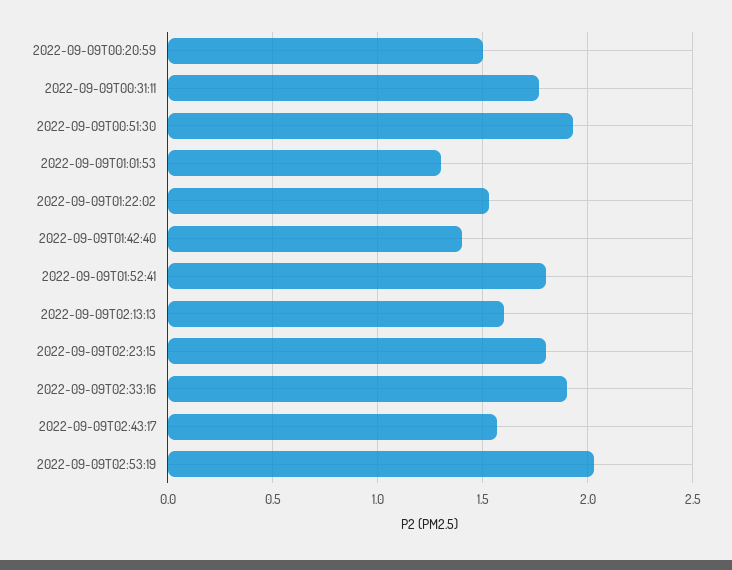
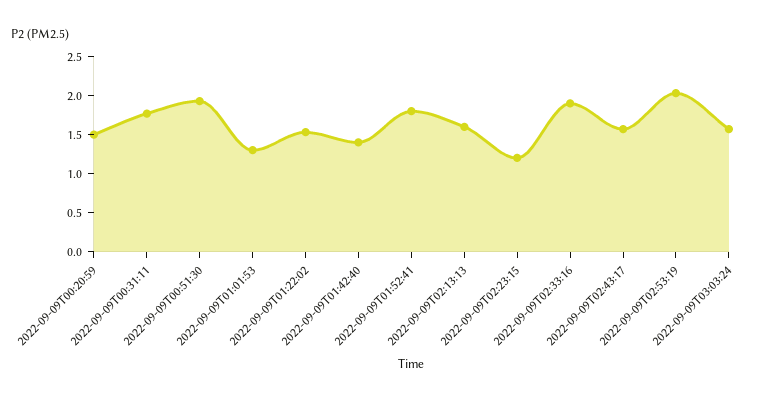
2022-09-09T02:23:15: 1.8 -> 1.25
2022-09-09T03:03:24: none -> 1.5

